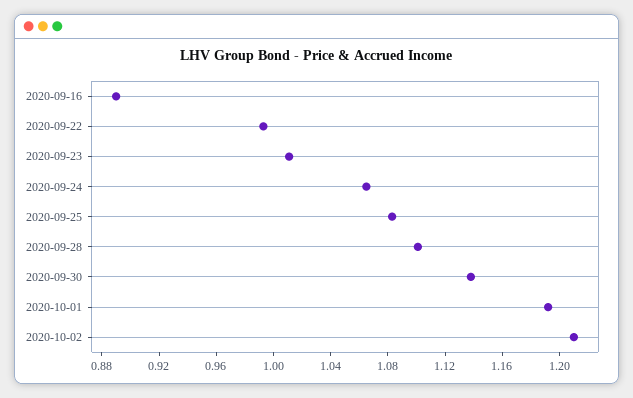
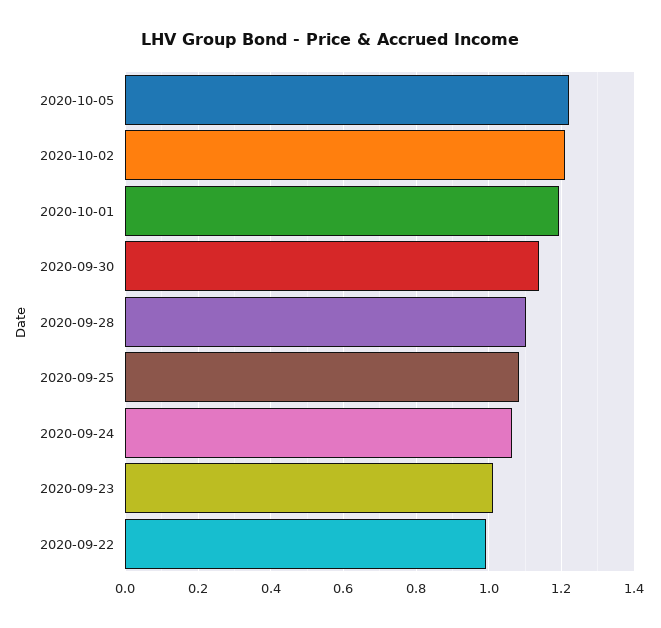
2020-09-16: 0.89 -> none
2020-10-05: none -> 1.22

